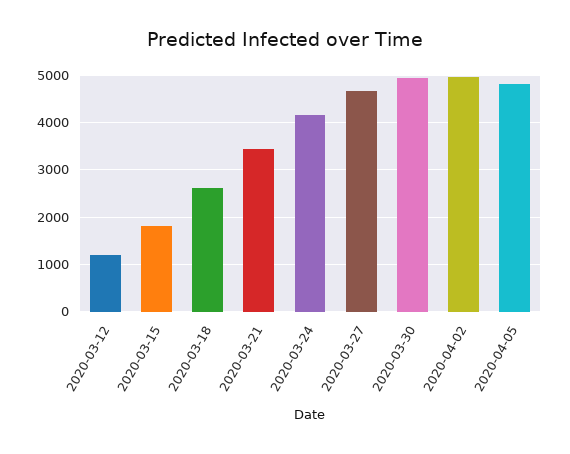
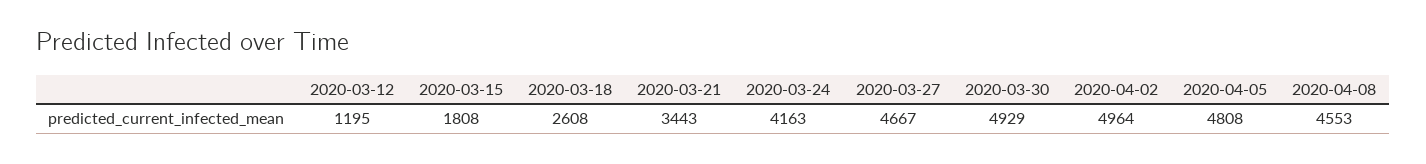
2020-04-08: none -> 4553

